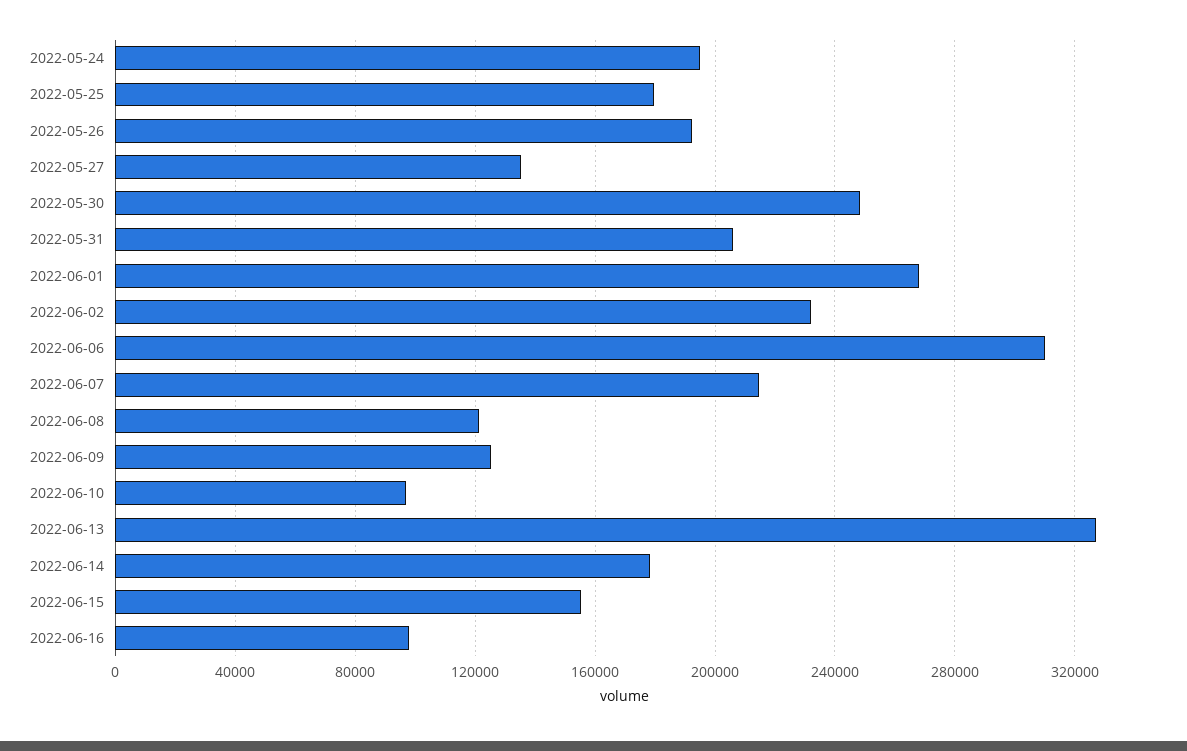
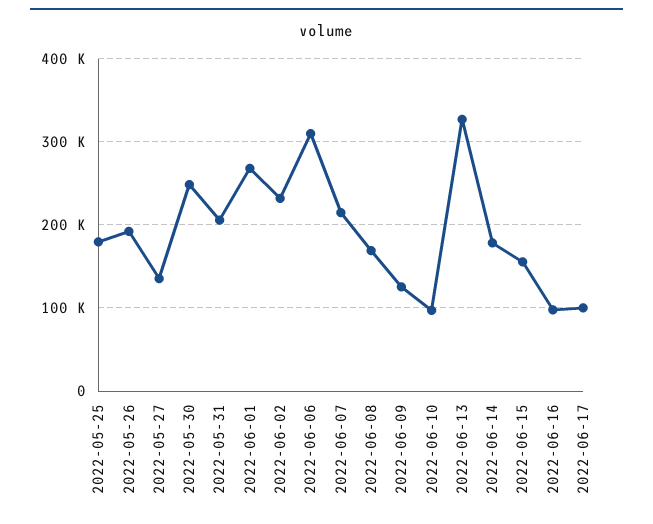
2022-05-24: 195000 -> none
2022-06-08: 120000 -> 170000
2022-06-17: none -> 100000

